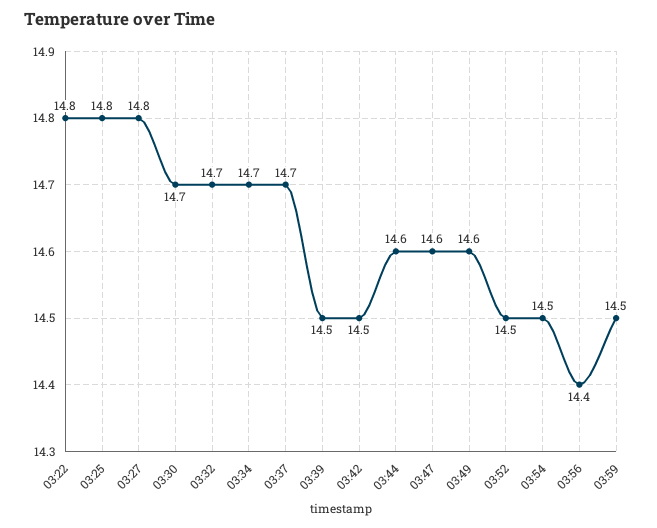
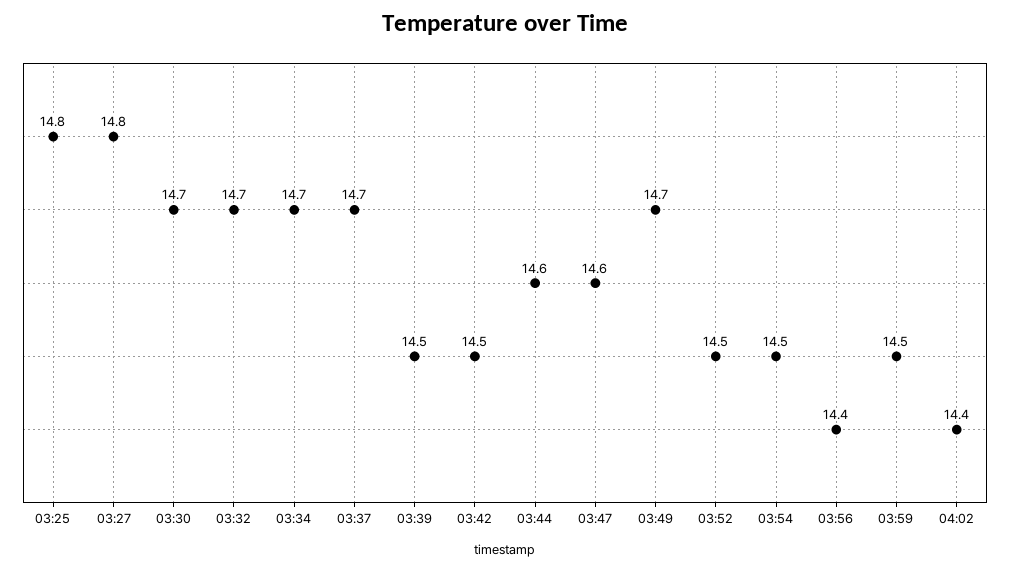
03:22: 14.8 -> none
03:49: 14.6 -> 14.7
04:02: none -> 14.4

